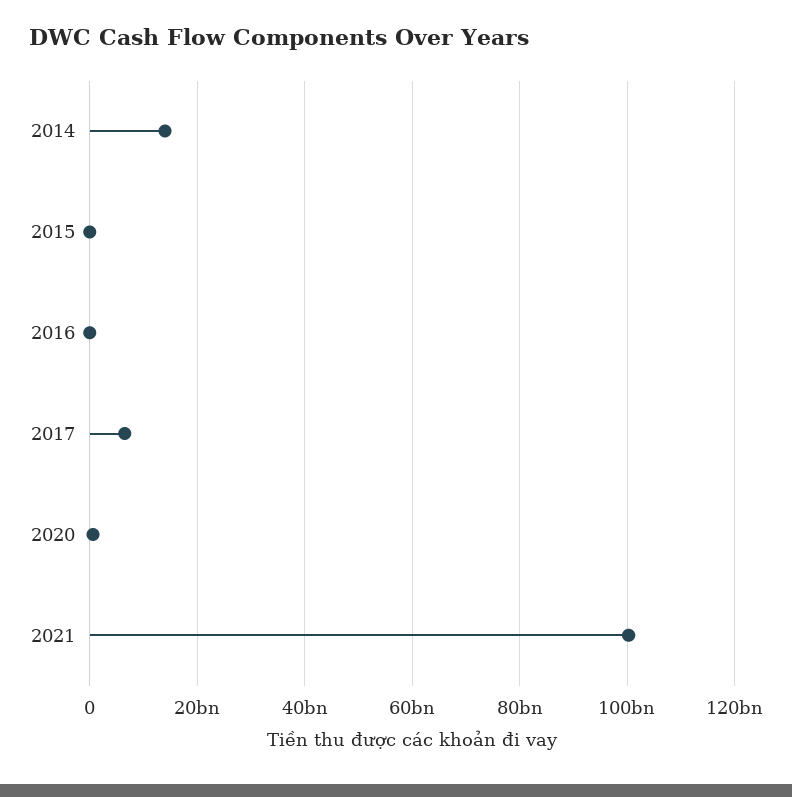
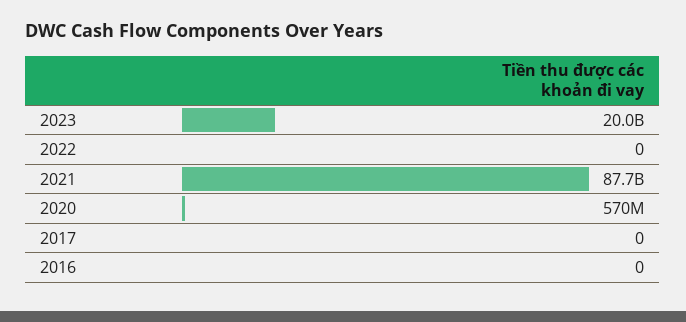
2014: 14000000000 -> none
2015: 0 -> none
2017: 6000000000 -> 0
2021: 100000000000 -> 87700000000
2023: none -> 20000000000
2022: none -> 0

